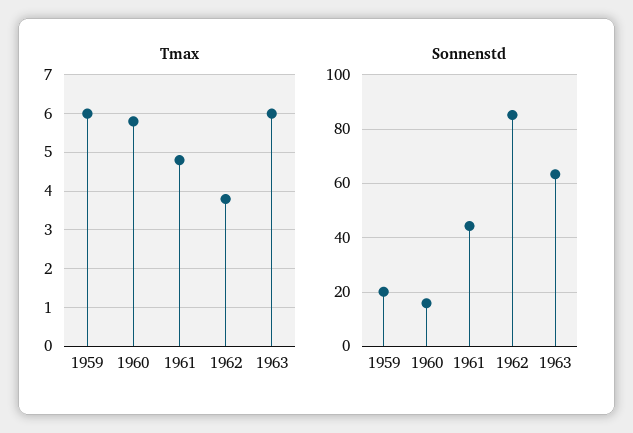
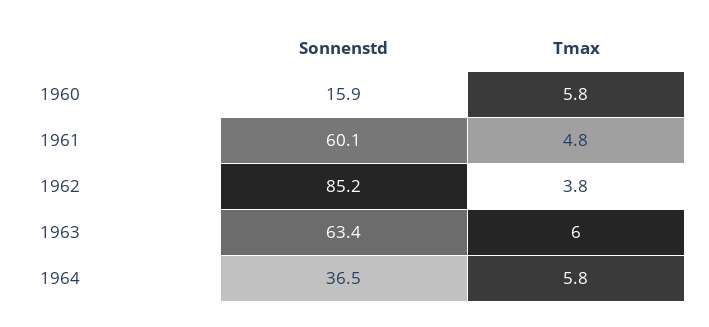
Tmax, 1959: 6 -> none
Sonnenstd, 1959: 20 -> none
Sonnenstd, 1961: 45 -> 60.1
Sonnenstd, 1964: none -> 36.5
Tmax, 1964: none -> 5.8

